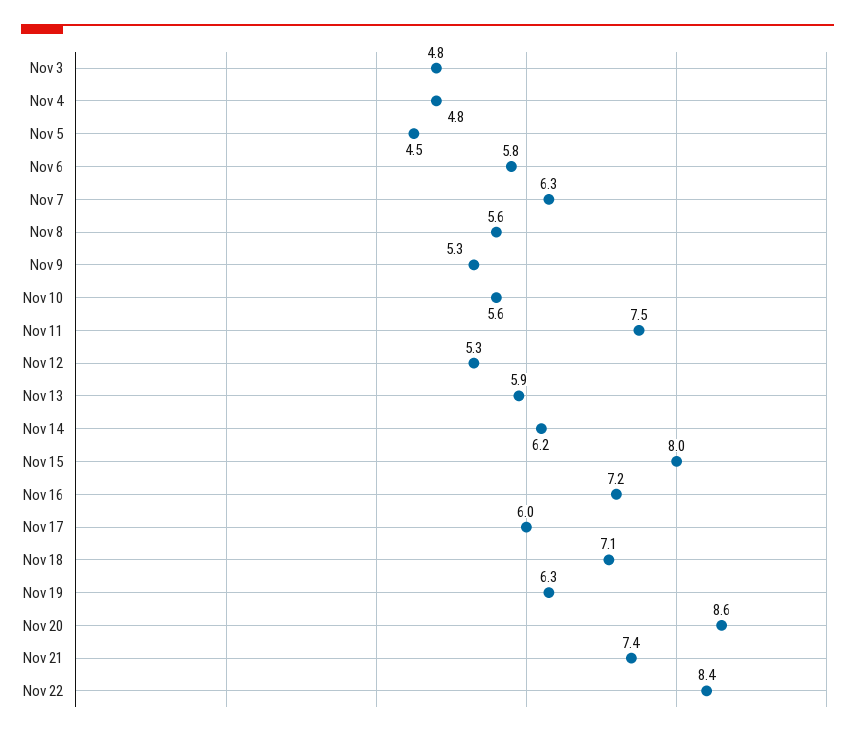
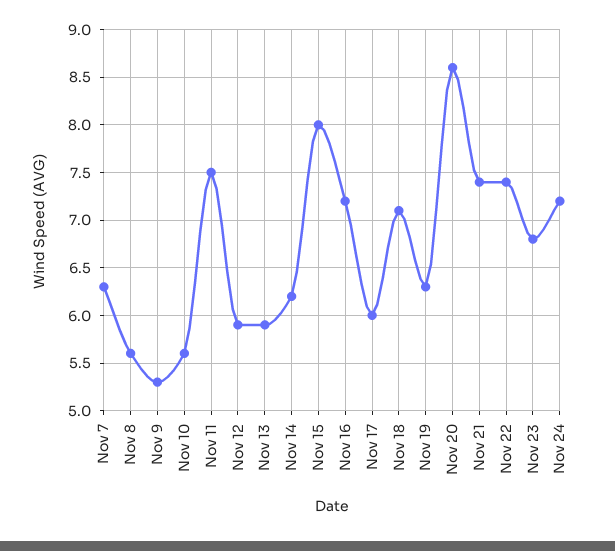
Nov 3: 4.8 -> none
Nov 4: 4.8 -> none
Nov 5: 4.5 -> none
Nov 6: 5.8 -> none
Nov 12: 5.3 -> 5.9
Nov 22: 8.4 -> 7.4
Nov 23: none -> 6.8
Nov 24: none -> 7.2

